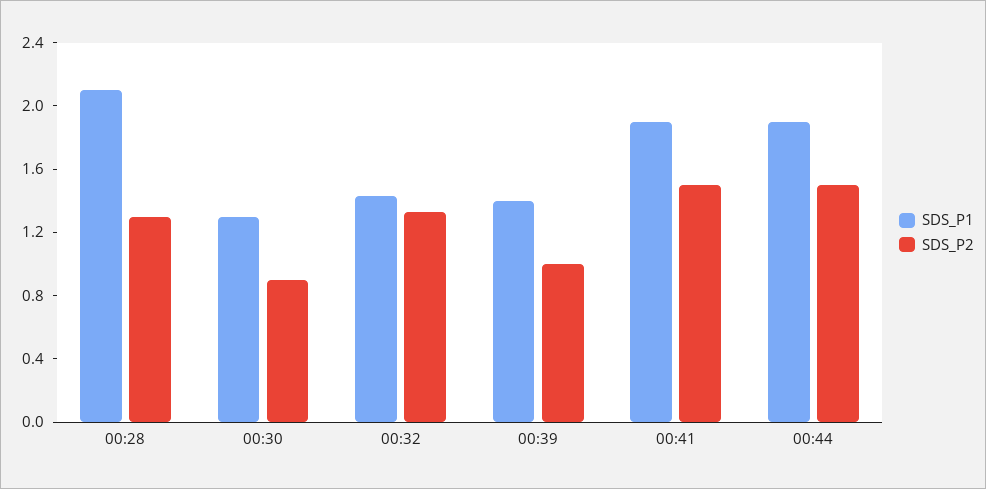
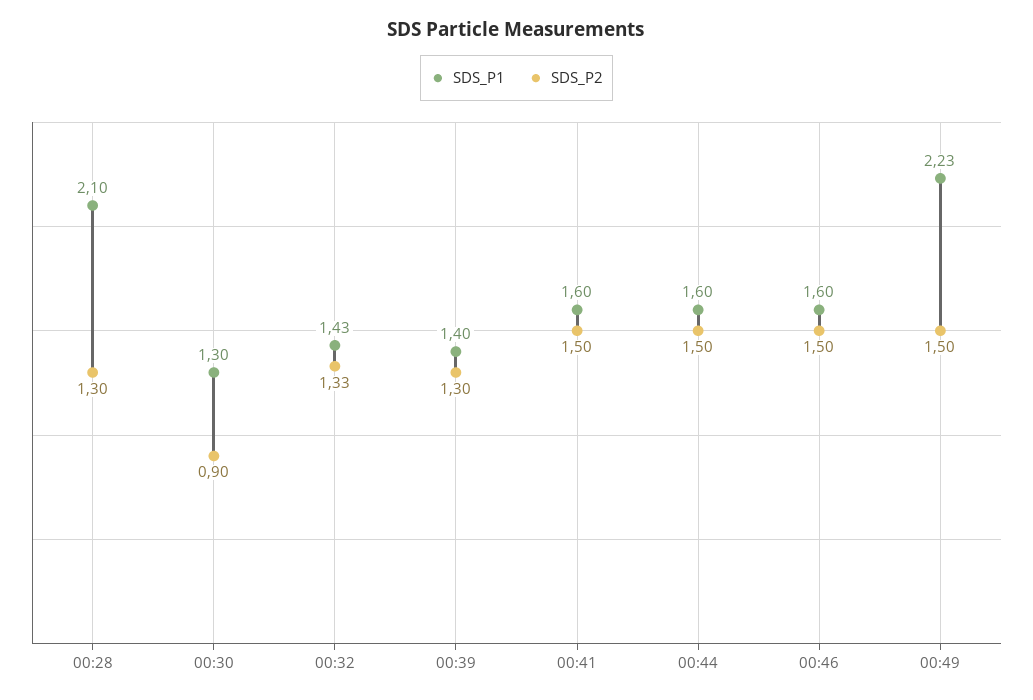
SDS_P2, 00:39: 1 -> 1.3
SDS_P1, 00:41: 1.9 -> 1.6
SDS_P1, 00:44: 1.9 -> 1.6
SDS_P1, 00:46: none -> 1.6
SDS_P2, 00:46: none -> 1.5
SDS_P1, 00:49: none -> 2.23
SDS_P2, 00:49: none -> 1.5

